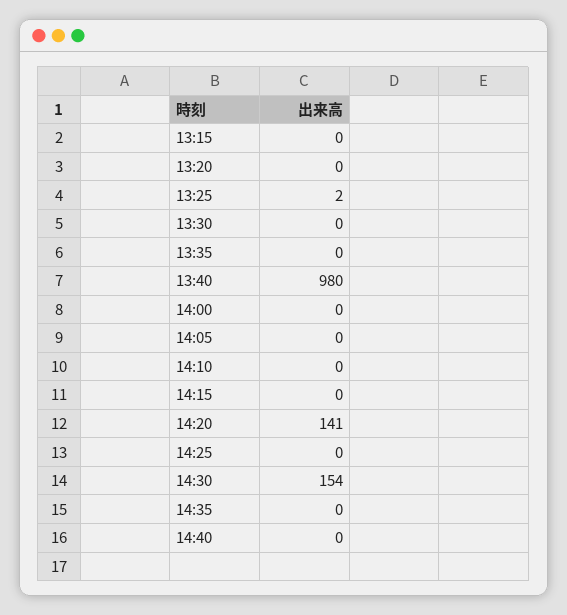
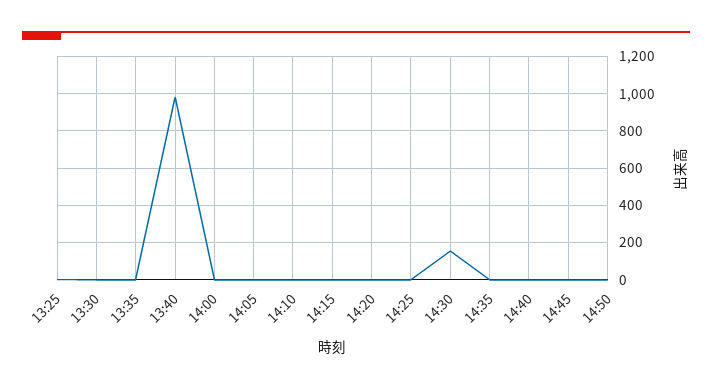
13:15: 0 -> none
13:20: 0 -> none
14:20: 141 -> 0
14:45: none -> 0
14:50: none -> 0

